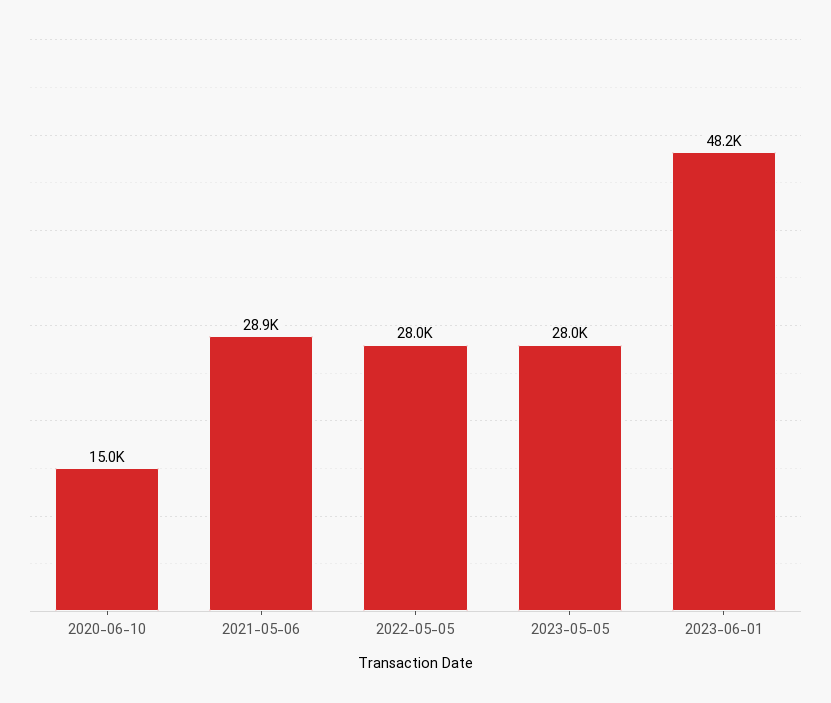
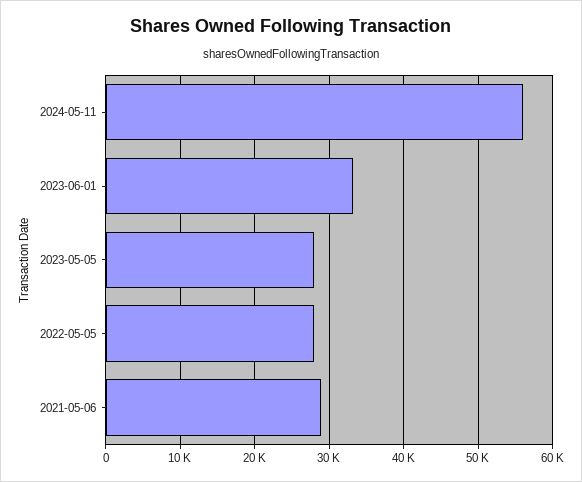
2020-06-10: 15000 -> none
2023-06-01: 48200 -> 33000
2024-05-11: none -> 56000

